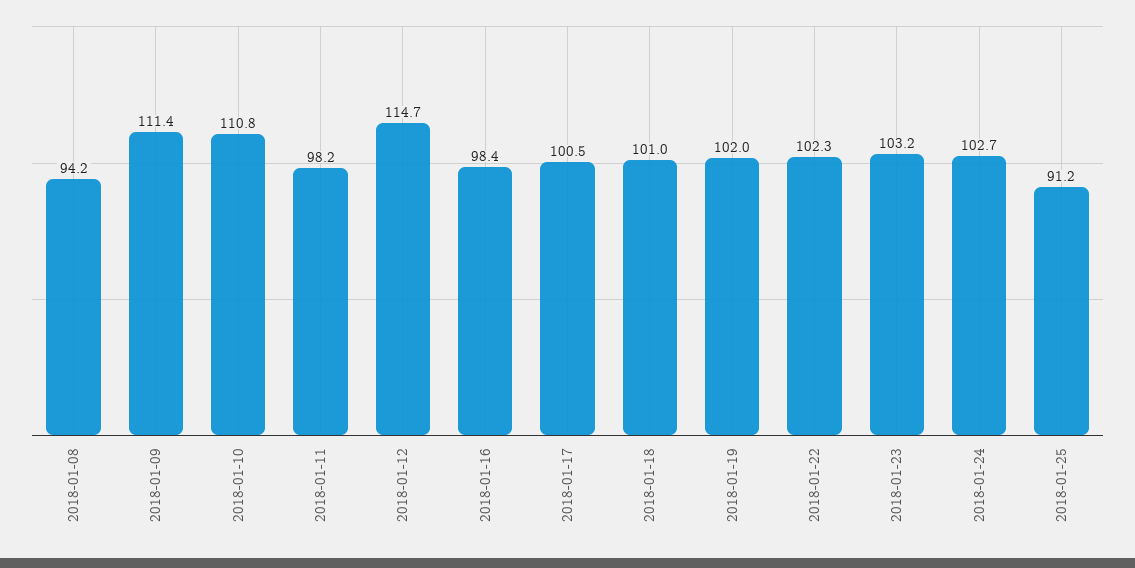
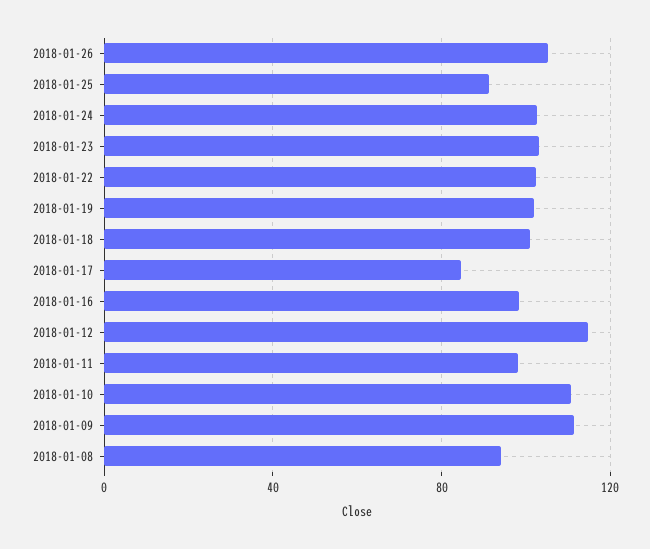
2018-01-17: 100.5 -> 85
2018-01-26: none -> 105

